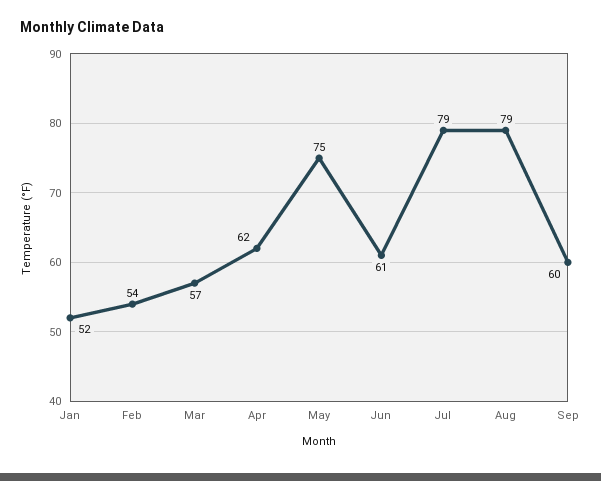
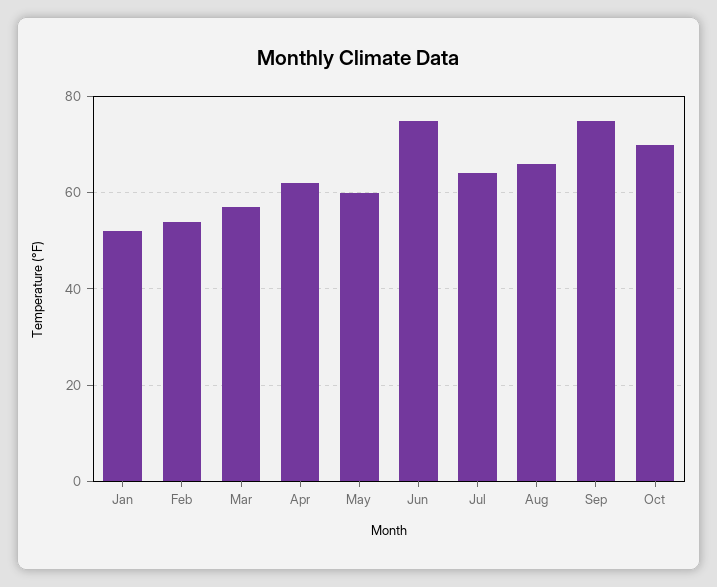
May: 75 -> 60
Jun: 61 -> 75
Jul: 79 -> 65
Aug: 79 -> 65
Sep: 60 -> 75
Oct: none -> 70

